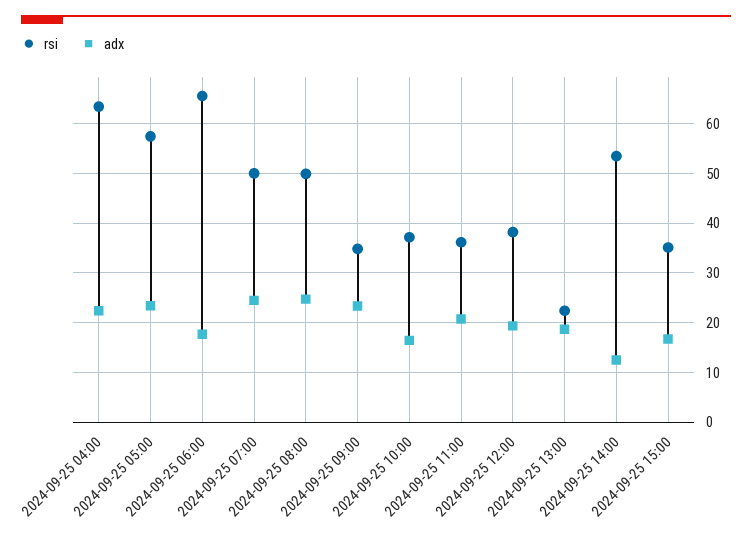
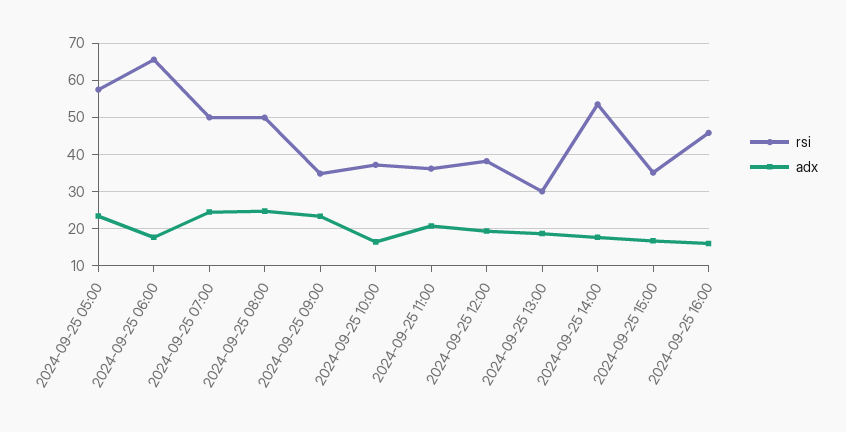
rsi, 2024-09-25 04:00: 64 -> none
adx, 2024-09-25 04:00: 22 -> none
rsi, 2024-09-25 13:00: 22 -> 30
adx, 2024-09-25 14:00: 12 -> 18
rsi, 2024-09-25 16:00: none -> 46
adx, 2024-09-25 16:00: none -> 16

